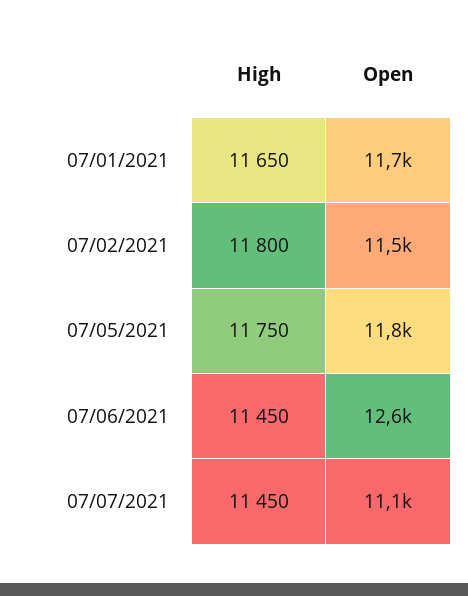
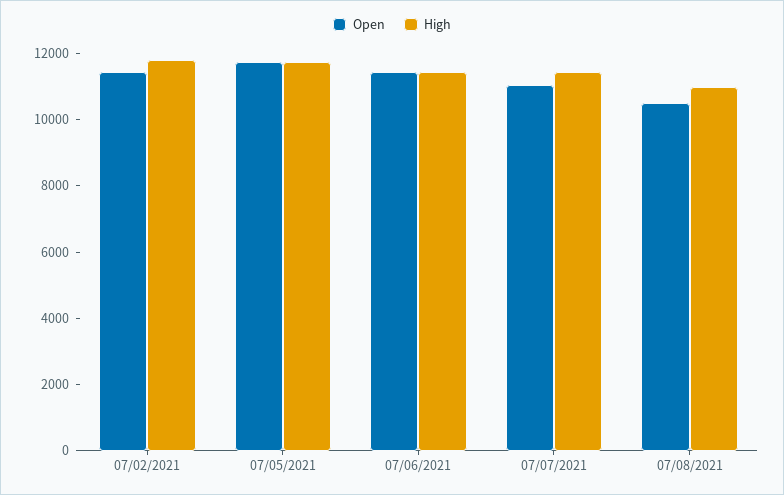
High, 07/01/2021: 11650 -> none
Open, 07/01/2021: 11700 -> none
Open, 07/06/2021: 12600 -> 11500
Open, 07/08/2021: none -> 10500
High, 07/08/2021: none -> 11000

